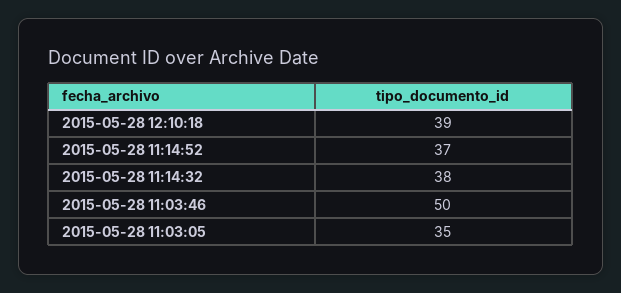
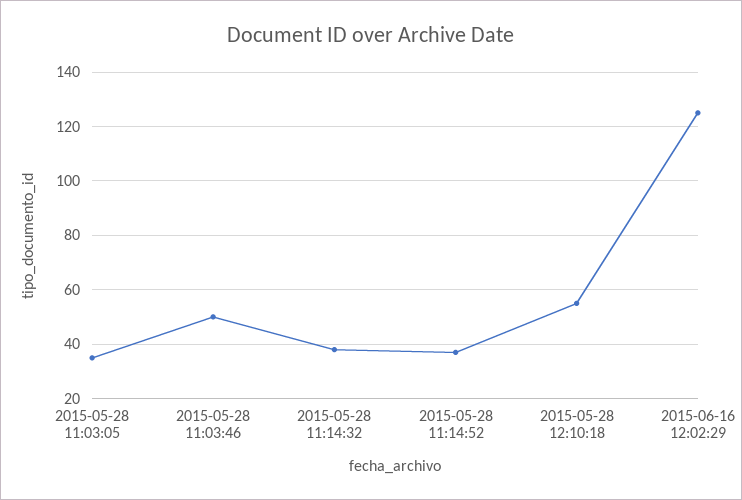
2015-05-28 12:10:18: 39 -> 55
2015-06-16 12:02:29: none -> 125

